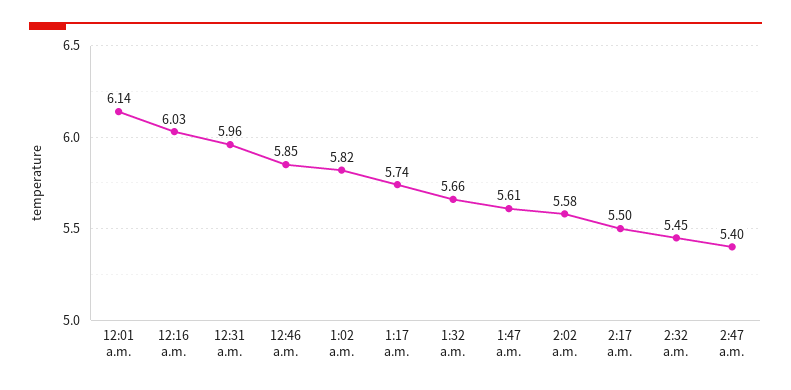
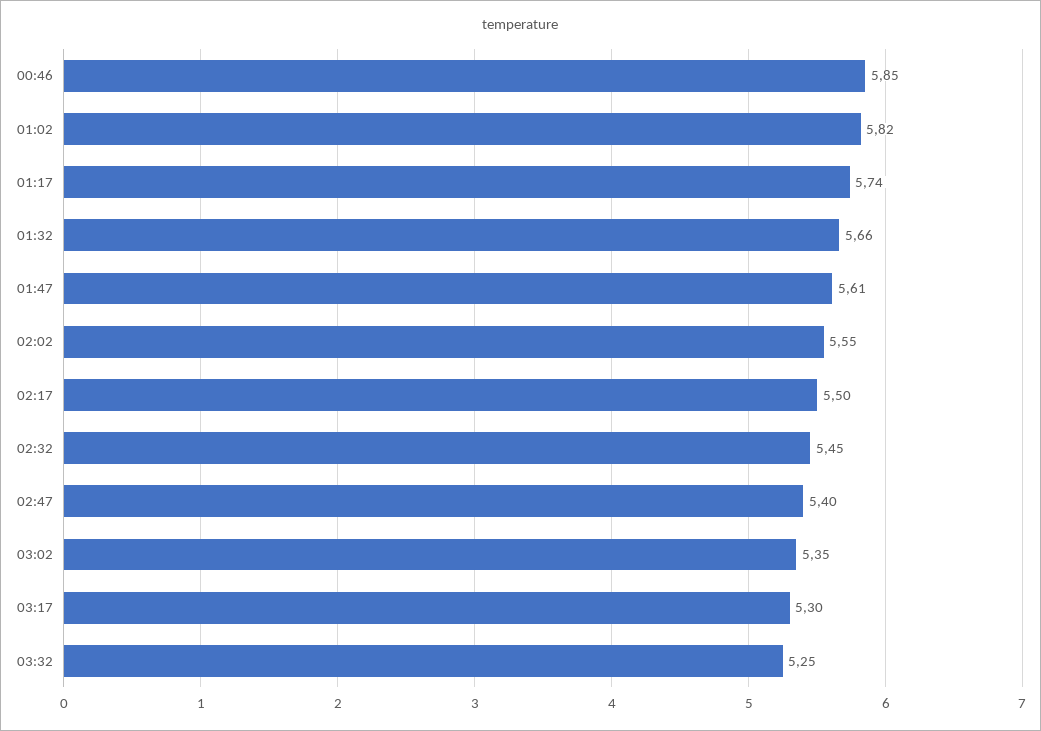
12:01 a.m.: 6.14 -> none
12:16 a.m.: 6.03 -> none
12:31 a.m.: 5.96 -> none
2:02 a.m.: 5.58 -> 5.55
03:02: none -> 5.35
03:17: none -> 5.3
03:32: none -> 5.25

